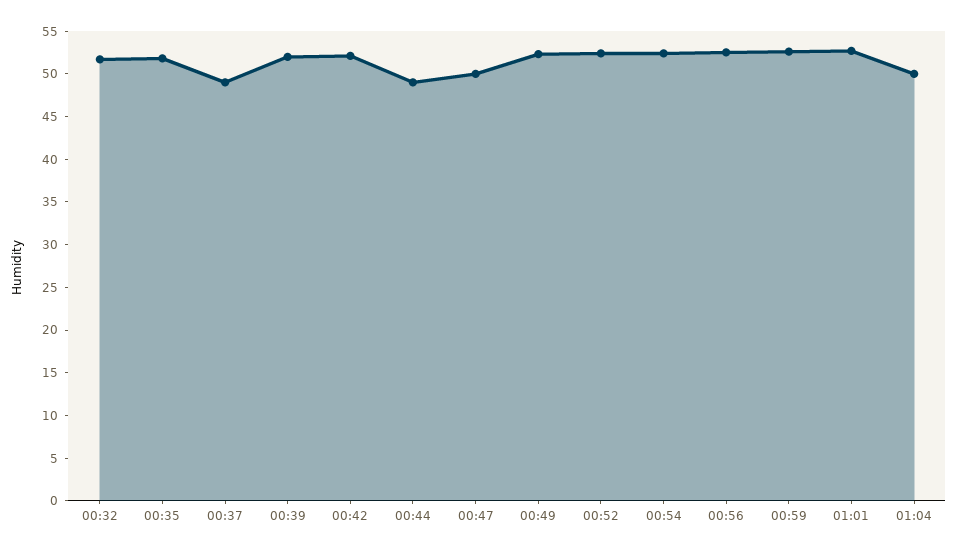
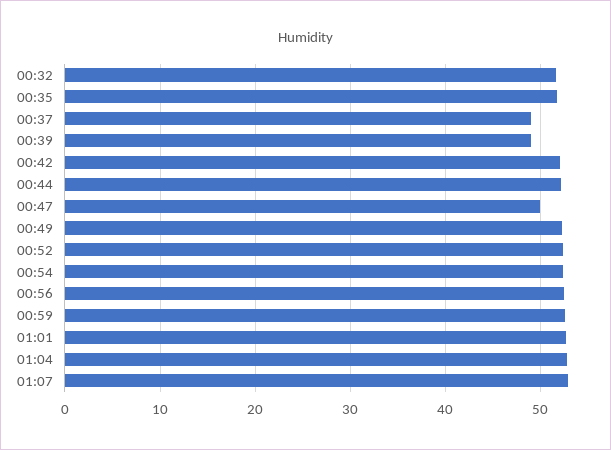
00:39: 52 -> 49
00:44: 49 -> 52
01:04: 50 -> 53
01:07: none -> 53

